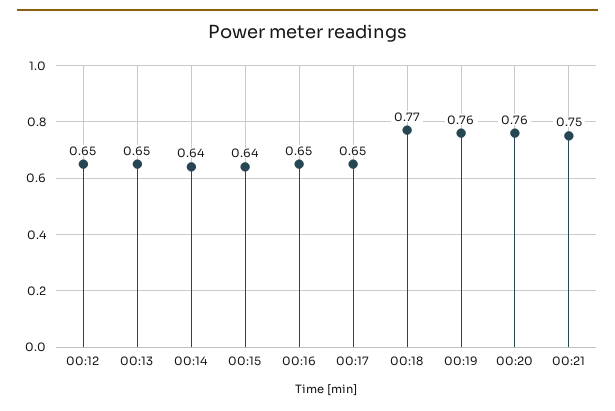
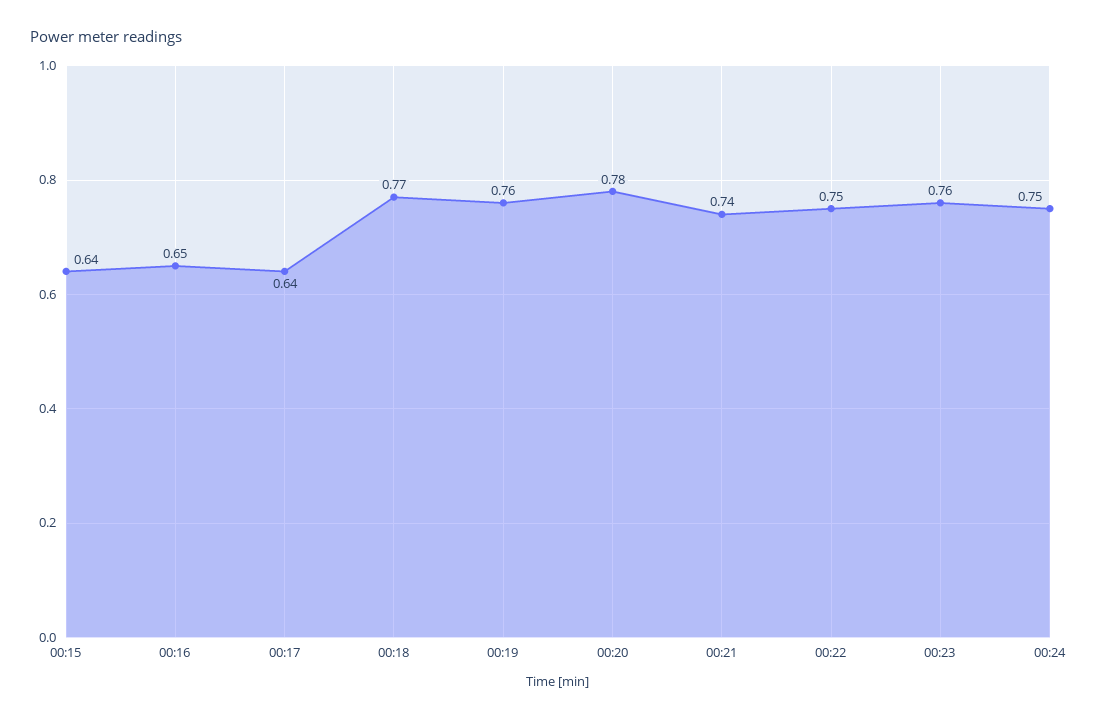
00:12: 0.65 -> none
00:13: 0.65 -> none
00:14: 0.64 -> none
00:17: 0.65 -> 0.64
00:20: 0.76 -> 0.78
00:21: 0.75 -> 0.74
00:22: none -> 0.75
00:23: none -> 0.76
00:24: none -> 0.75

